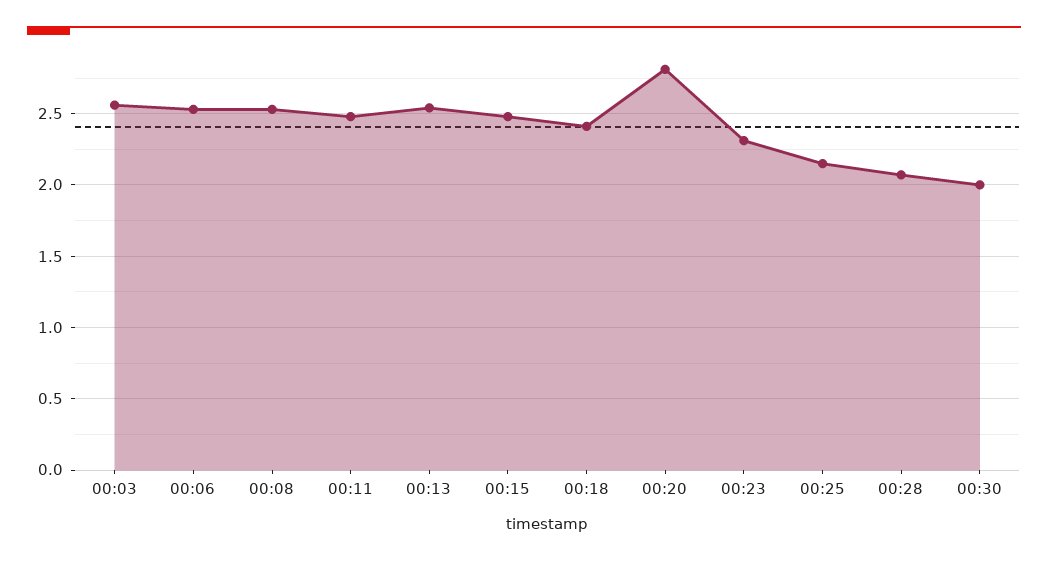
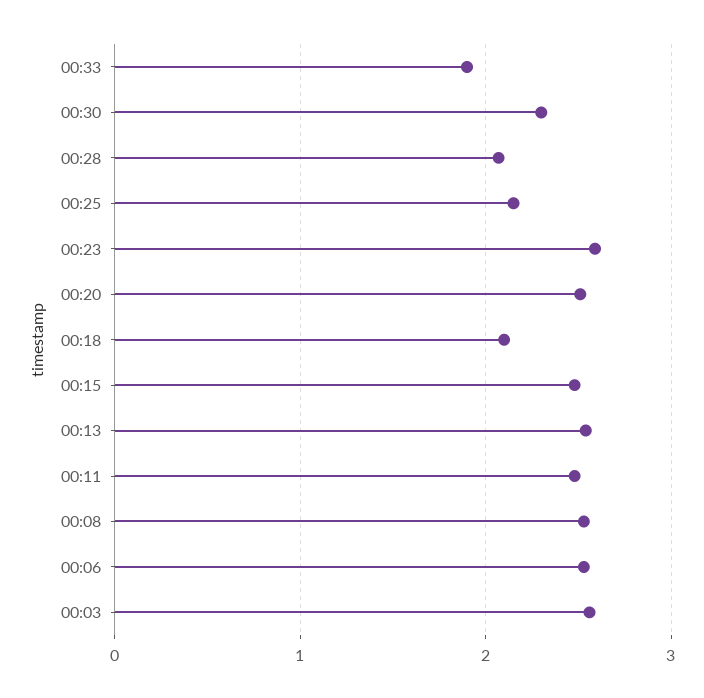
00:18: 2.4 -> 2.1
00:20: 2.8 -> 2.5
00:23: 2.3 -> 2.6
00:30: 2 -> 2.3
00:33: none -> 1.9

